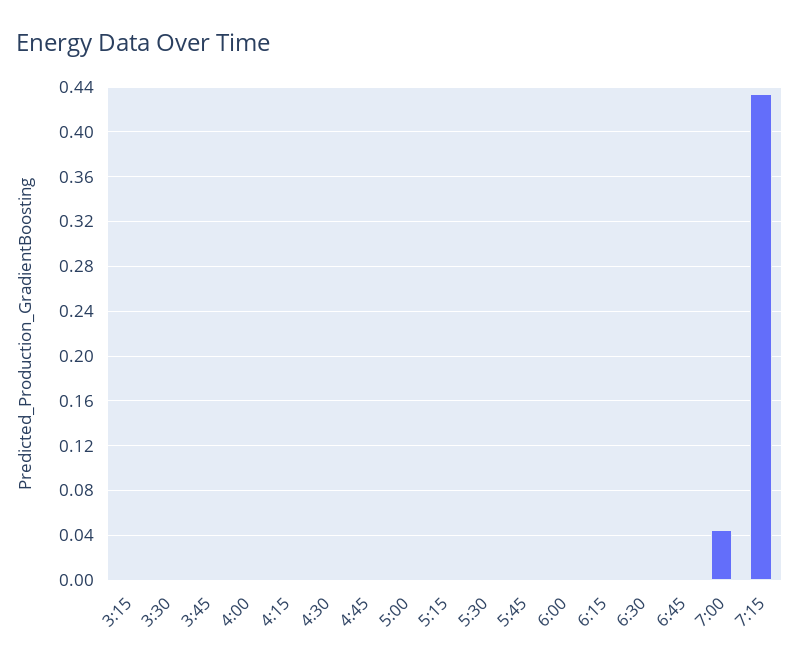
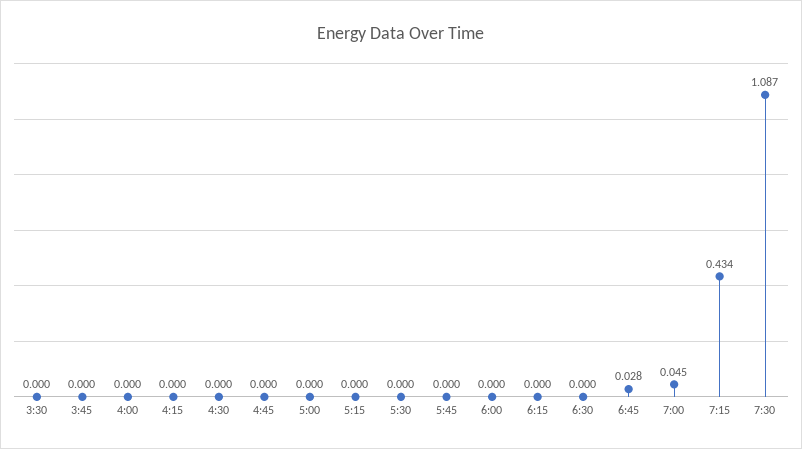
3:15: 0 -> none
6:45: 0 -> 0.028
7:30: none -> 1.087

